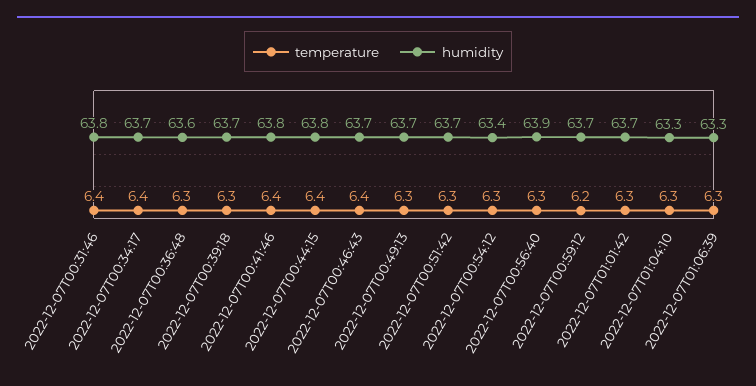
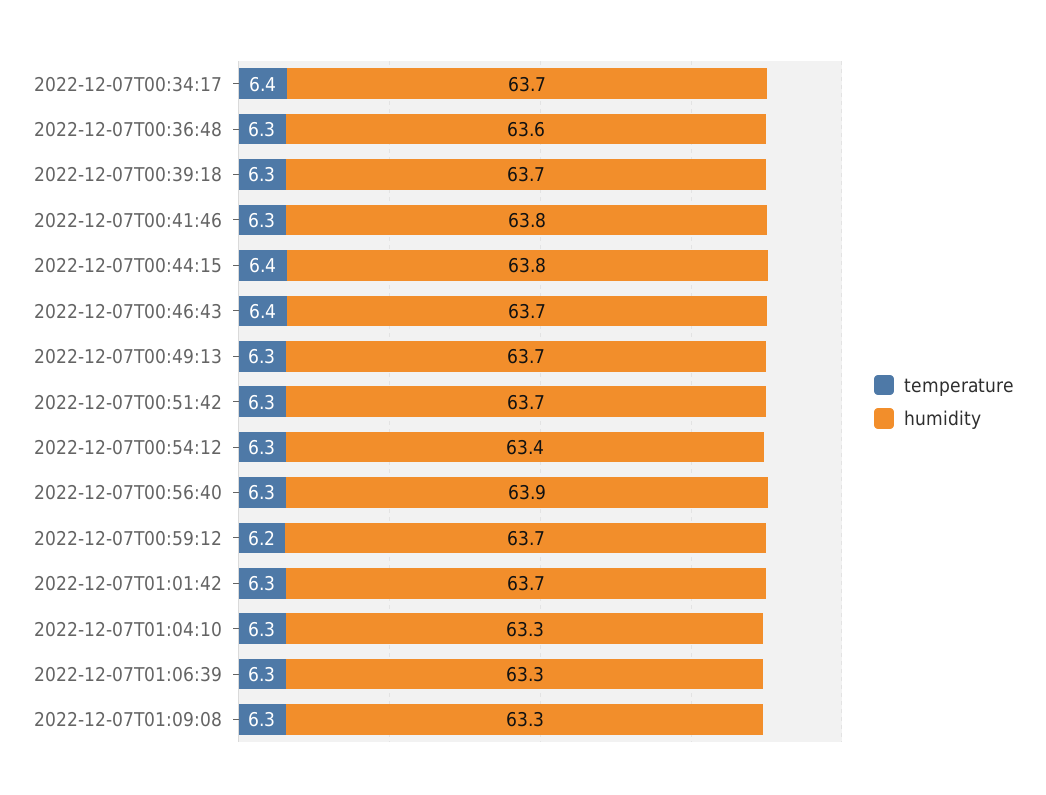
temperature, 2022-12-07T00:31:46: 6.4 -> none
humidity, 2022-12-07T00:31:46: 63.8 -> none
temperature, 2022-12-07T00:41:46: 6.4 -> 6.3
temperature, 2022-12-07T01:09:08: none -> 6.3
humidity, 2022-12-07T01:09:08: none -> 63.3

